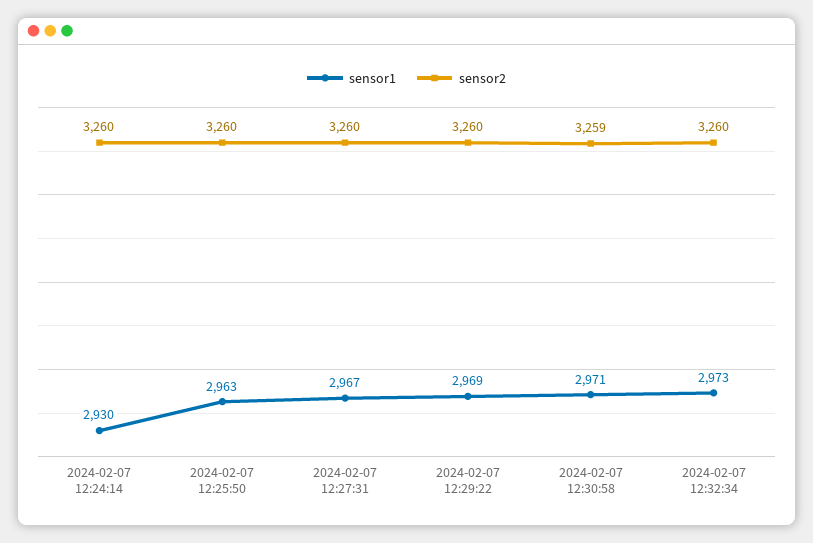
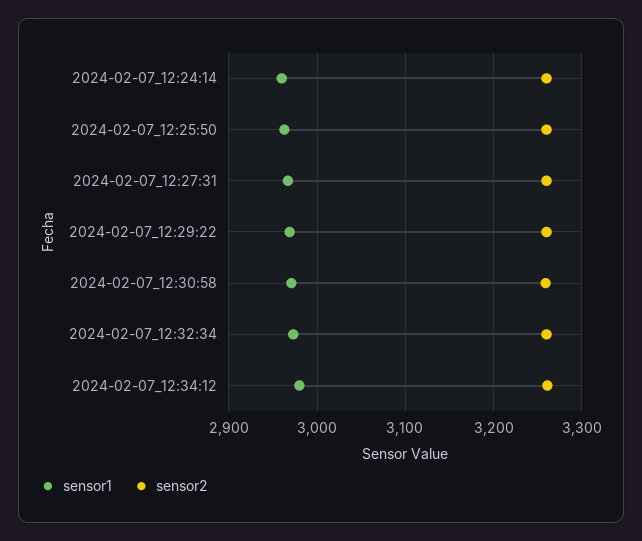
sensor1, 2024-02-07 12:24:14: 2930 -> 2960
sensor1, 2024-02-07_12:34:12: none -> 2980
sensor2, 2024-02-07_12:34:12: none -> 3260

